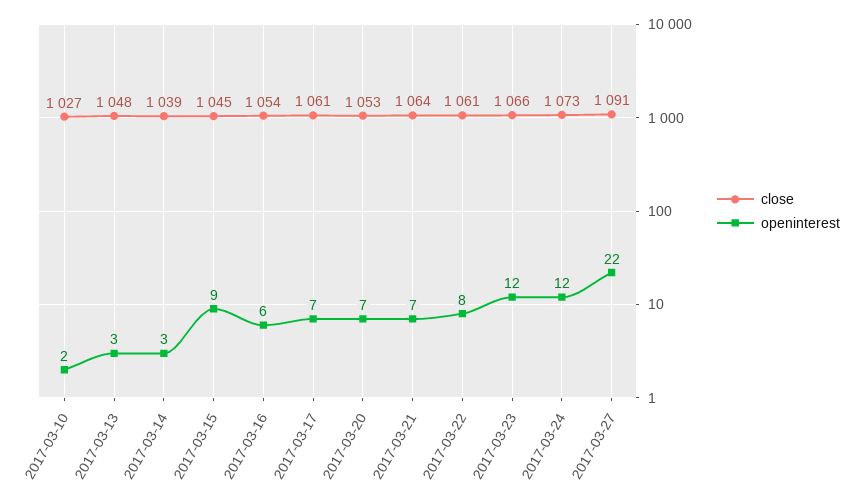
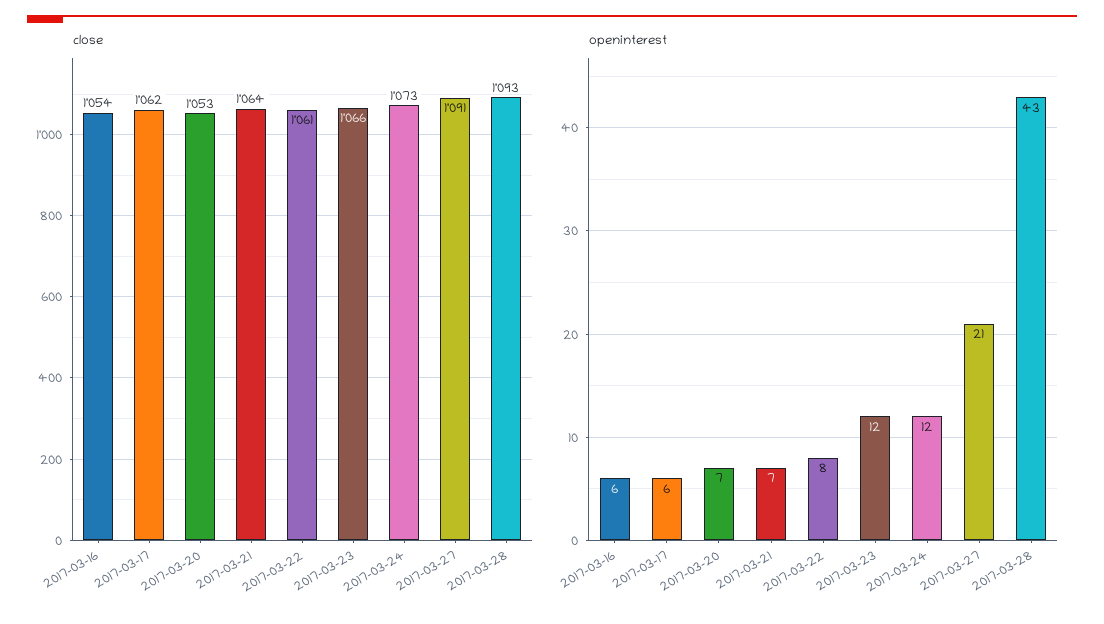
close, 2017-03-10: 1027 -> none
openinterest, 2017-03-10: 2 -> none
close, 2017-03-13: 1048 -> none
openinterest, 2017-03-13: 3 -> none
close, 2017-03-14: 1039 -> none
openinterest, 2017-03-14: 3 -> none
close, 2017-03-15: 1045 -> none
openinterest, 2017-03-15: 9 -> none
close, 2017-03-17: 1061 -> 1062
openinterest, 2017-03-17: 7 -> 6
openinterest, 2017-03-27: 22 -> 21
close, 2017-03-28: none -> 1093
openinterest, 2017-03-28: none -> 43

